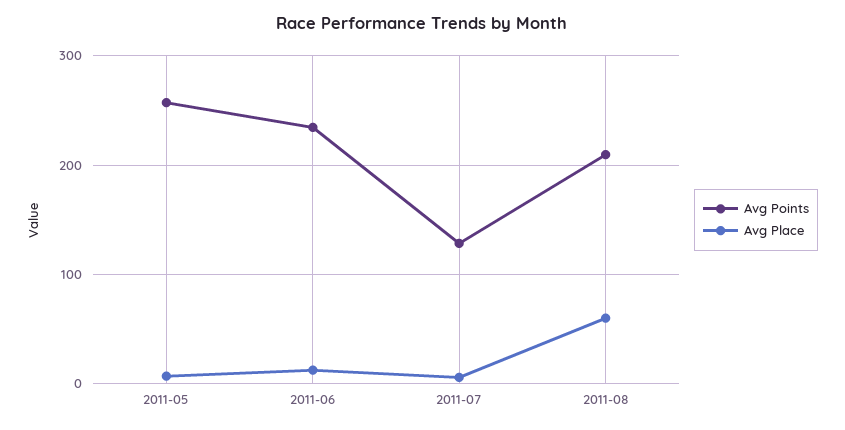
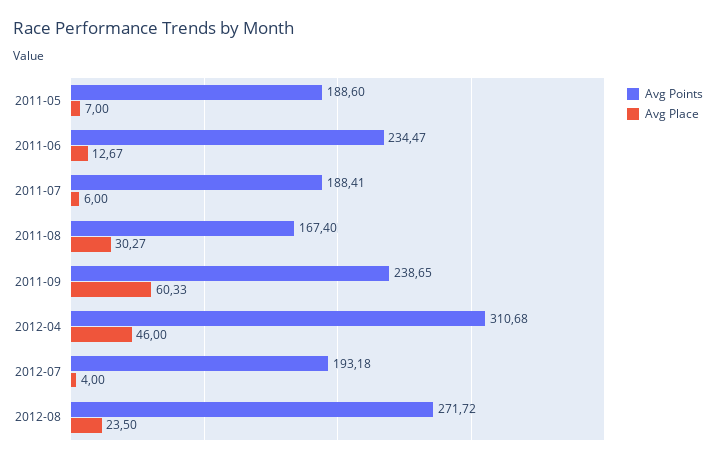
Avg Points, 2011-05: 260 -> 188.6
Avg Points, 2011-07: 130 -> 188.41
Avg Points, 2011-08: 210 -> 167.4
Avg Place, 2011-08: 60 -> 30.27
Avg Points, 2011-09: none -> 238.65
Avg Place, 2011-09: none -> 60.33
Avg Points, 2012-04: none -> 310.68
Avg Place, 2012-04: none -> 46
Avg Points, 2012-07: none -> 193.18
Avg Place, 2012-07: none -> 4
Avg Points, 2012-08: none -> 271.72
Avg Place, 2012-08: none -> 23.5

